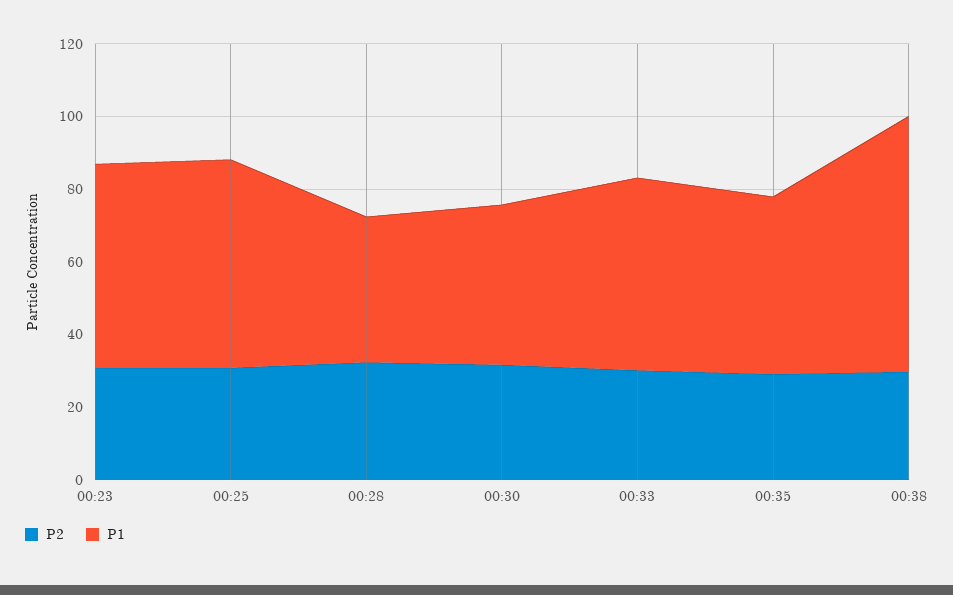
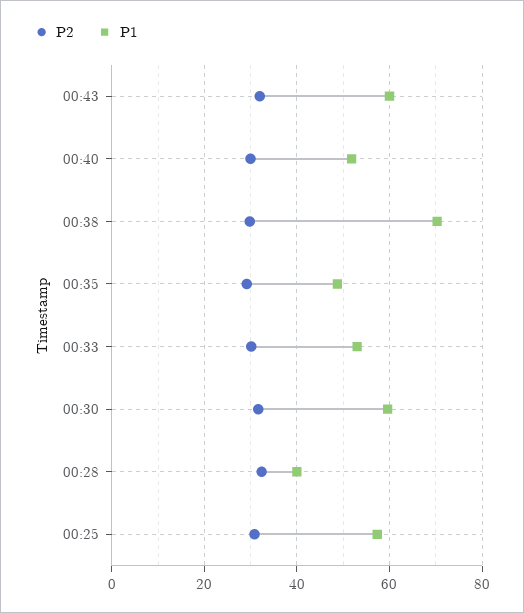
P2, 00:23: 30 -> none
P1, 00:23: 55 -> none
P1, 00:30: 45 -> 60
P2, 00:43: none -> 32
P1, 00:43: none -> 60
P2, 00:40: none -> 30
P1, 00:40: none -> 52

